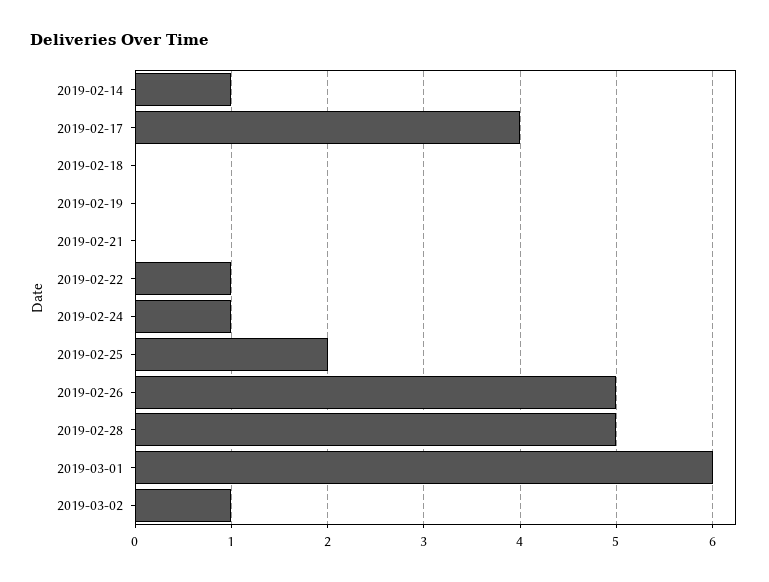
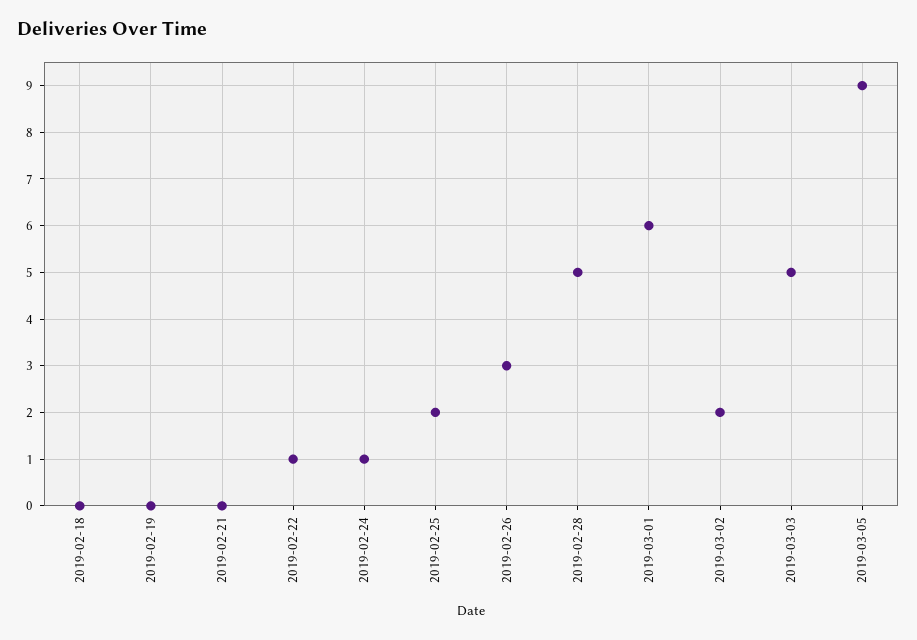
2019-02-14: 1 -> none
2019-02-17: 4 -> none
2019-02-26: 5 -> 3
2019-03-02: 1 -> 2
2019-03-03: none -> 5
2019-03-05: none -> 9

